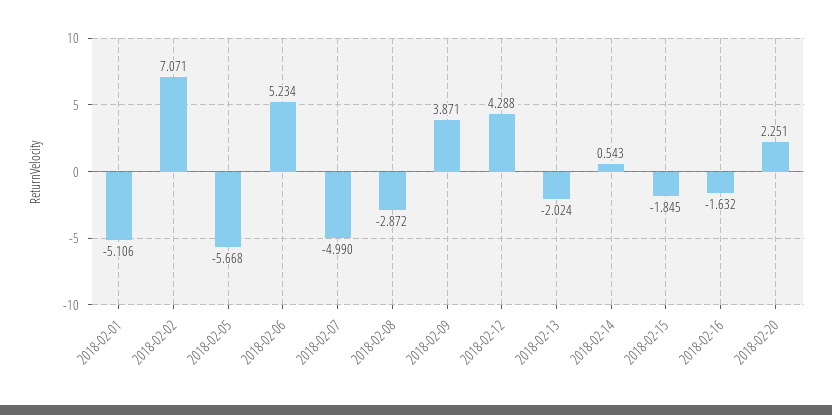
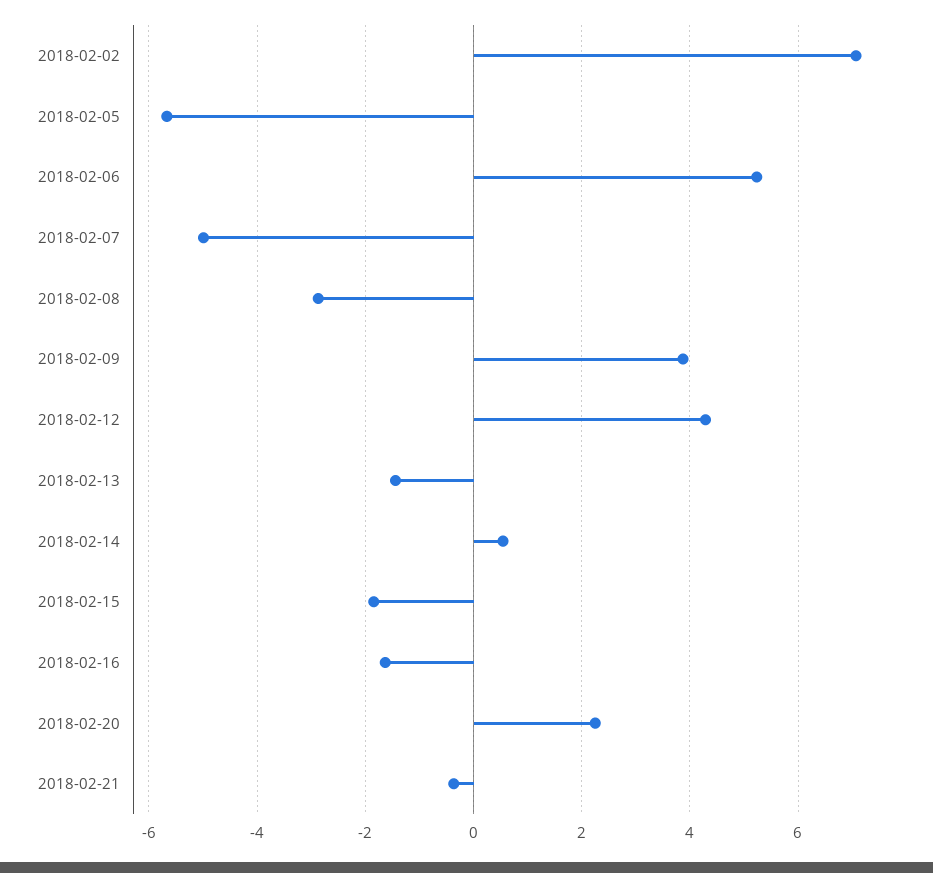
2018-02-01: -5.106 -> none
2018-02-13: -2.024 -> -1.4
2018-02-21: none -> -0.4

